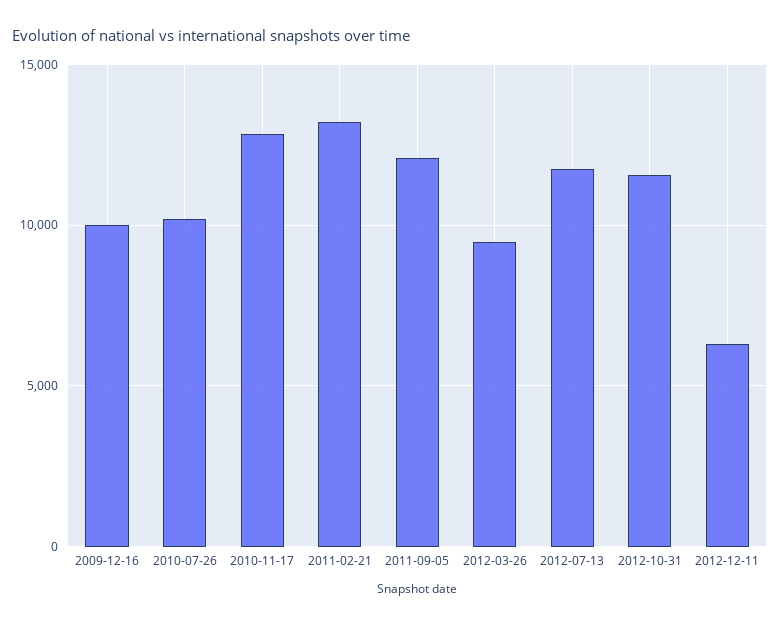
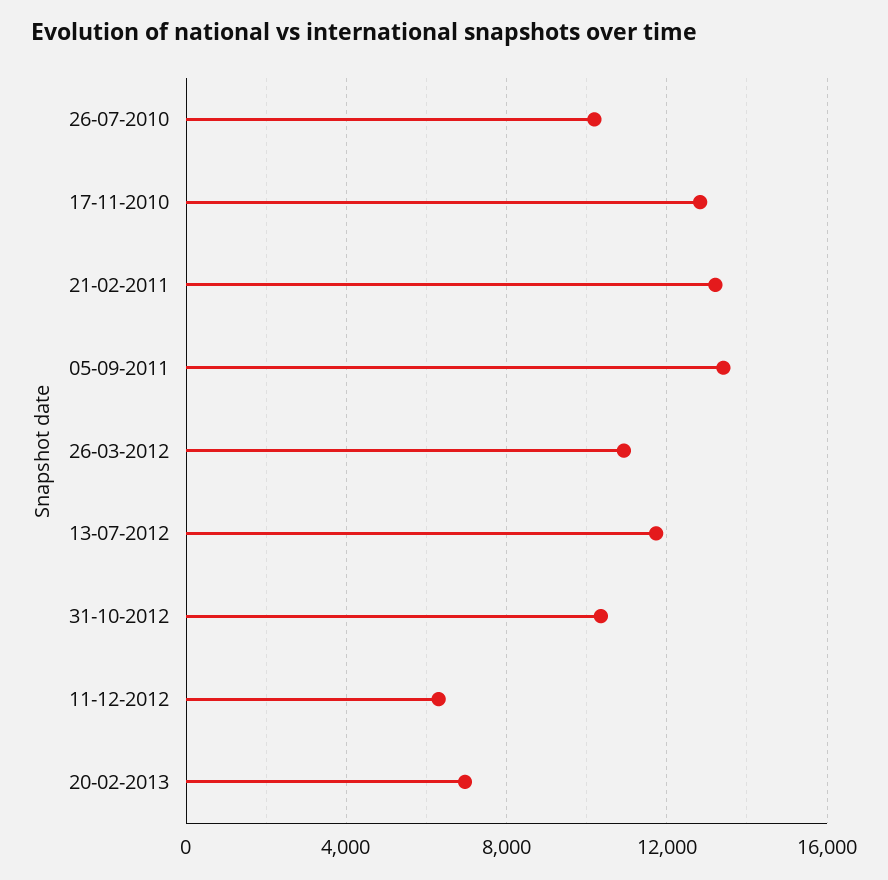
2009-12-16: 10000 -> none
2011-09-05: 12000 -> 13500
2012-03-26: 9500 -> 11000
2012-10-31: 11500 -> 10500
20-02-2013: none -> 7000

